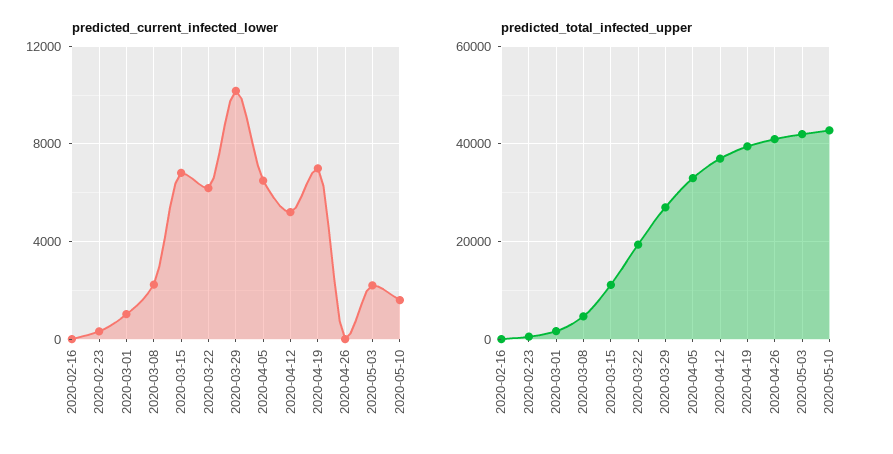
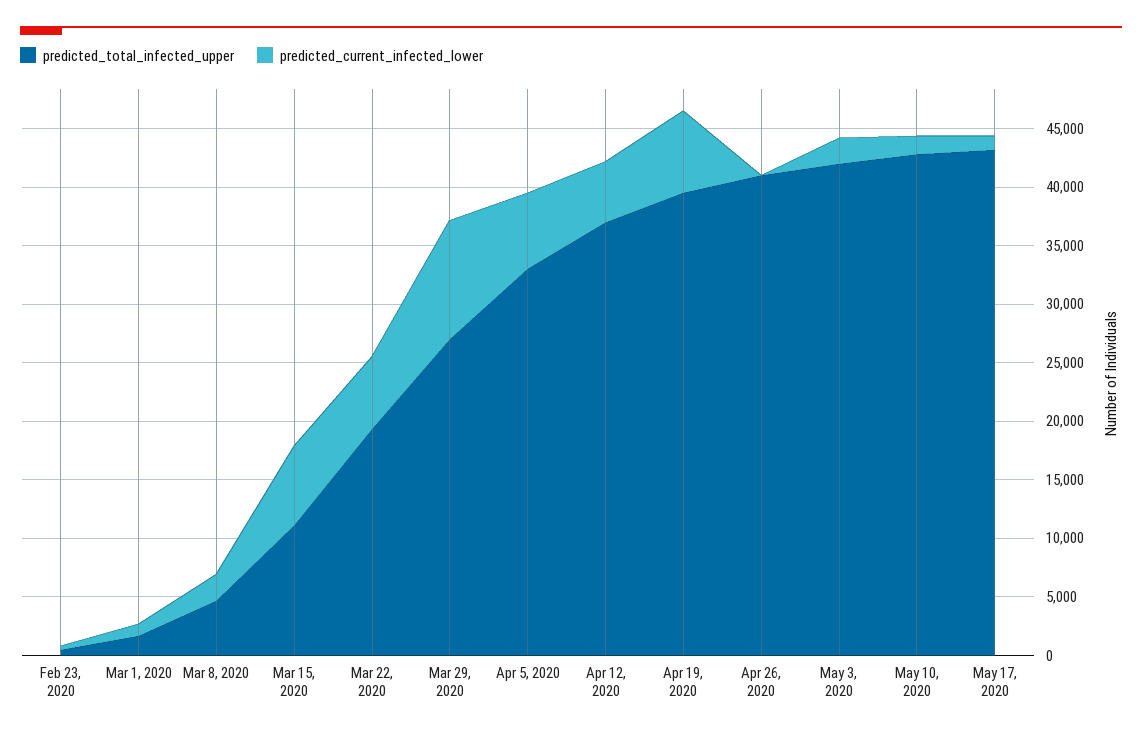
predicted_current_infected_lower, 2020-02-16: 0 -> none
predicted_total_infected_upper, 2020-02-16: 0 -> none
predicted_total_infected_upper, May 17, 2020: none -> 43000
predicted_current_infected_lower, May 17, 2020: none -> 1000

